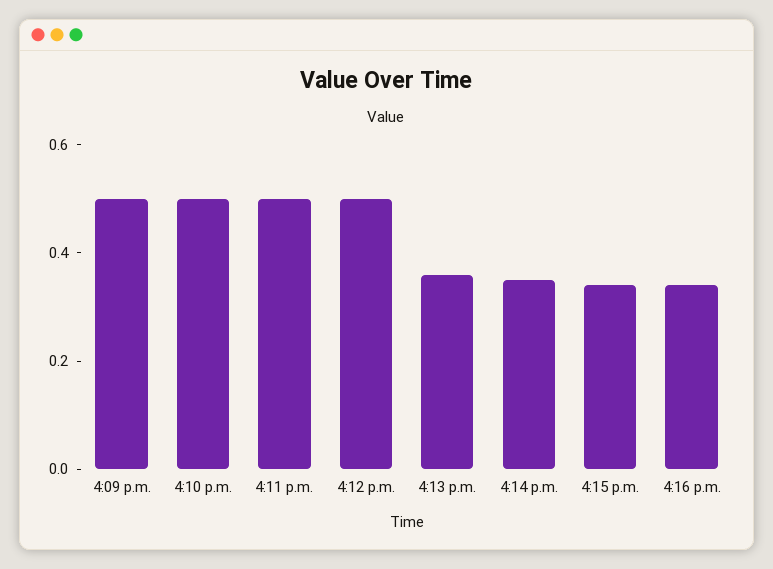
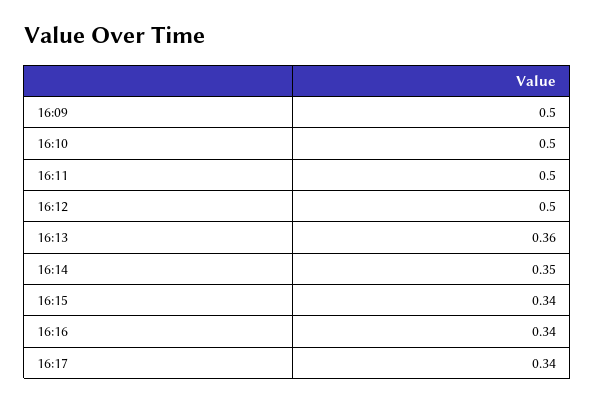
16:17: none -> 0.34

